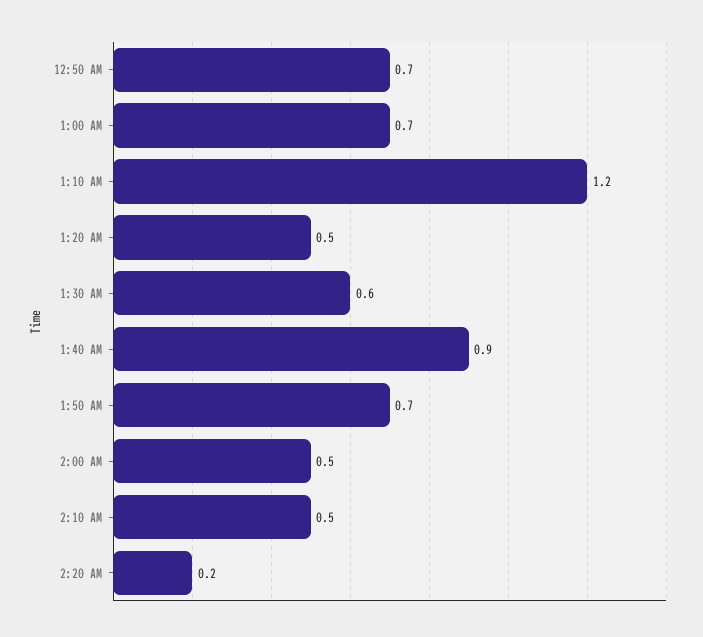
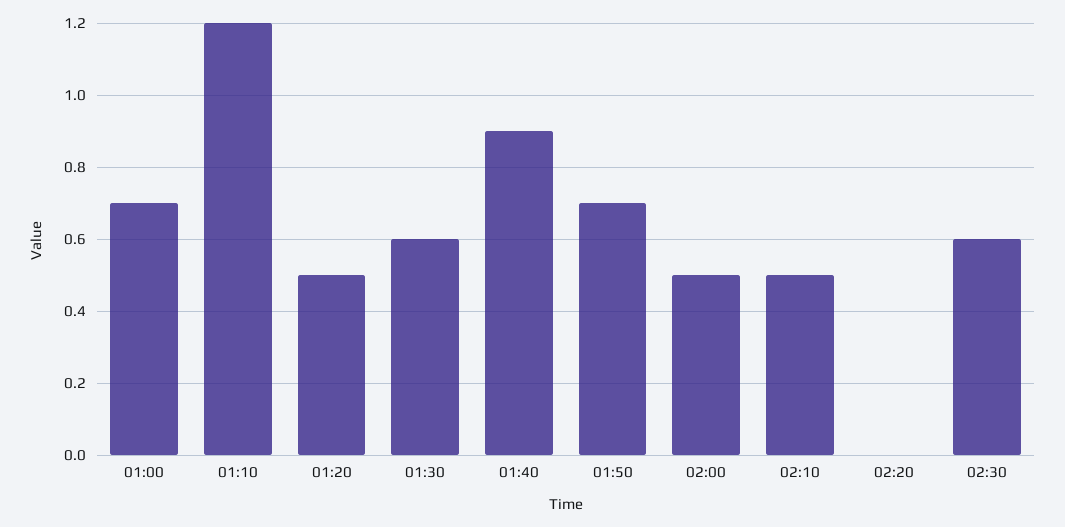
12:50 AM: 0.7 -> none
2:20 AM: 0.2 -> 0
02:30: none -> 0.6

